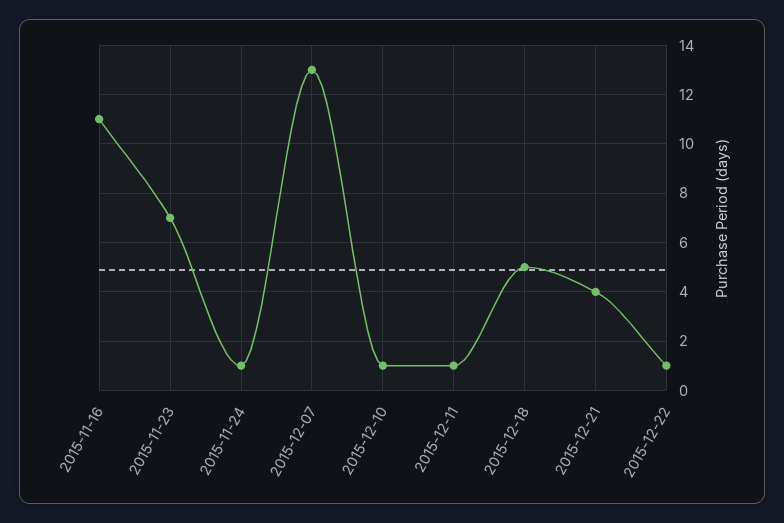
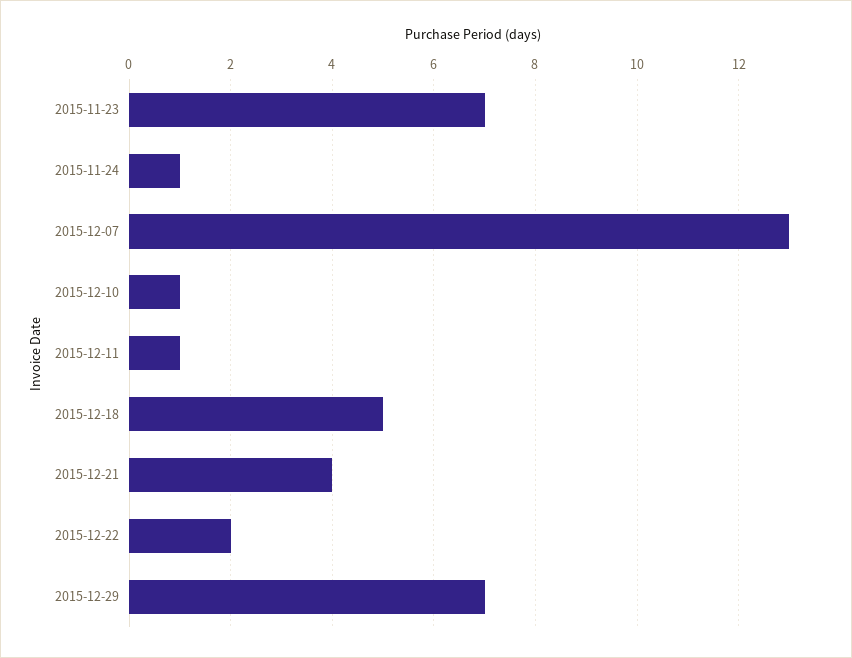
2015-11-16: 11 -> none
2015-12-22: 1 -> 2
2015-12-29: none -> 7

